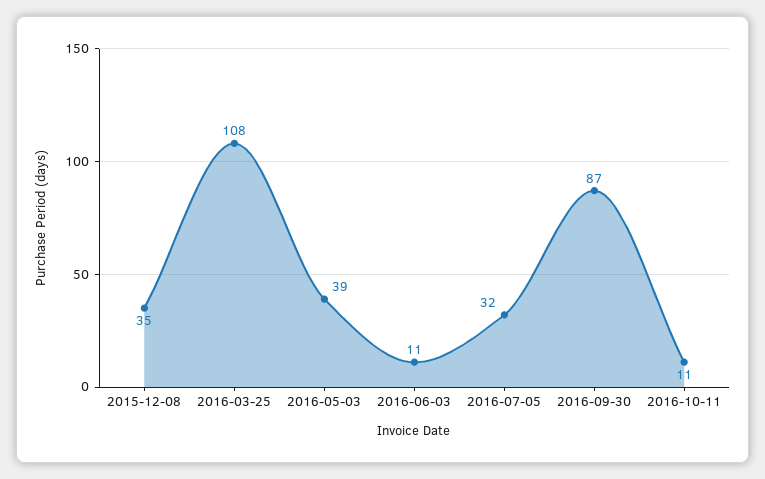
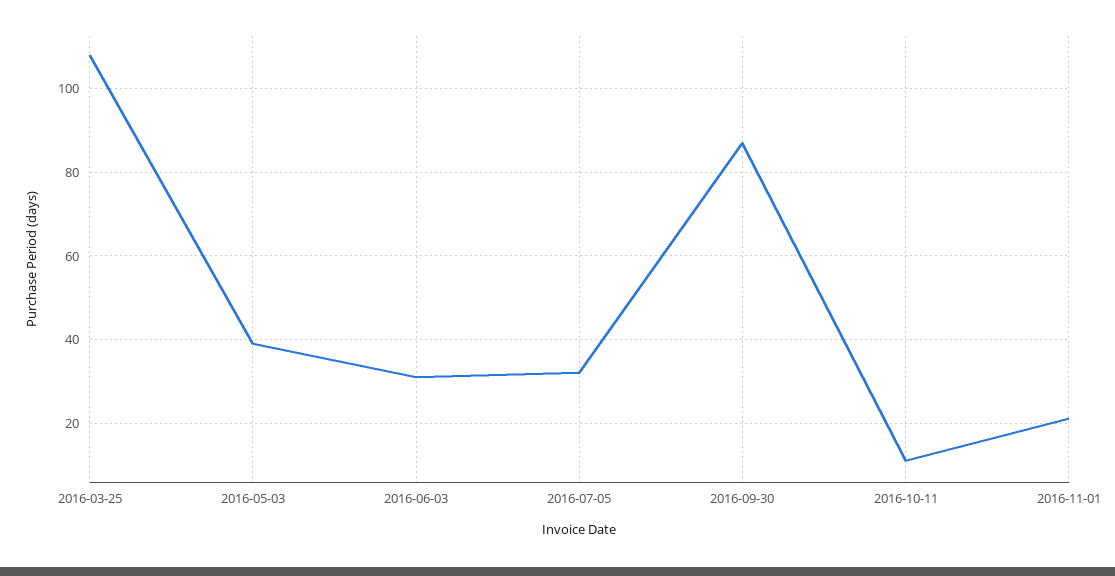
2015-12-08: 35 -> none
2016-06-03: 11 -> 30
2016-11-01: none -> 20

